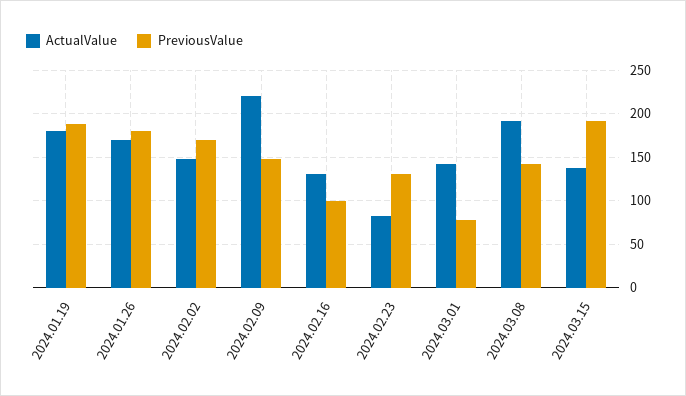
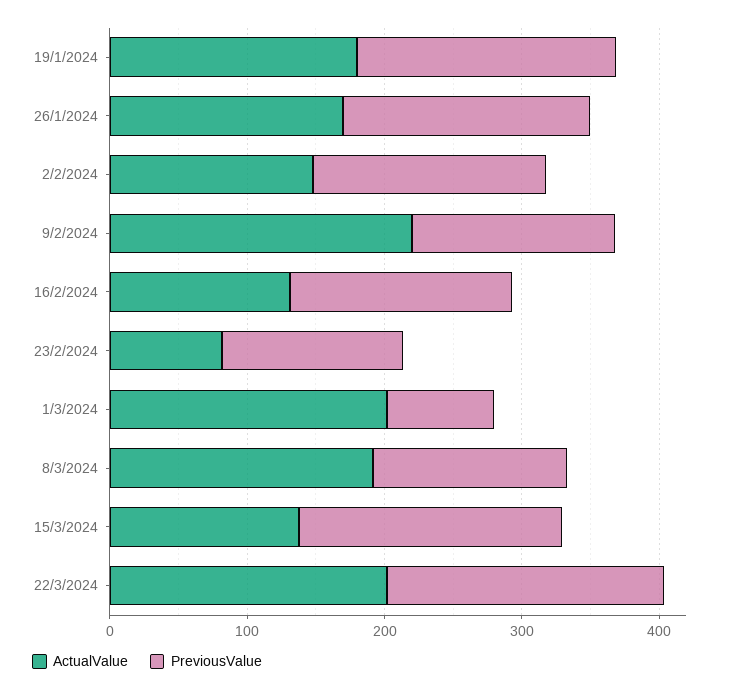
PreviousValue, 2024.02.16: 100 -> 160
ActualValue, 2024.03.01: 140 -> 200
ActualValue, 22/3/2024: none -> 200
PreviousValue, 22/3/2024: none -> 200

